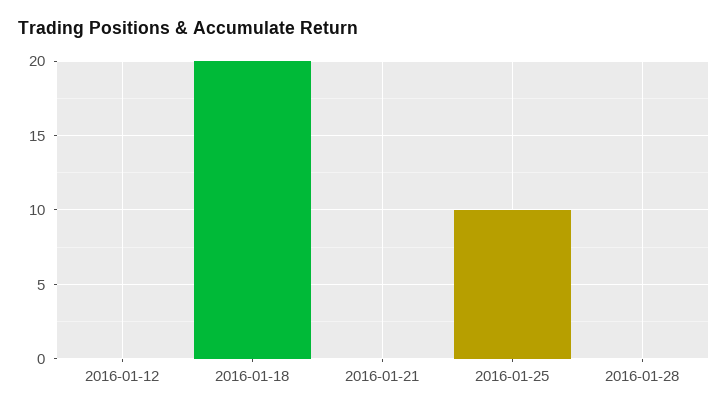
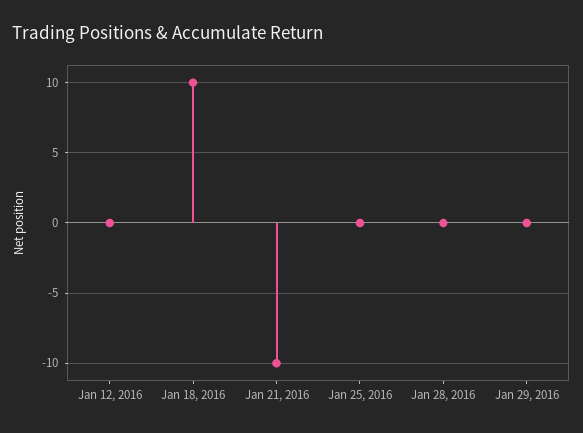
2016-01-18: 20 -> 10
2016-01-21: 0 -> -10
2016-01-25: 10 -> 0
Jan 29, 2016: none -> 0

